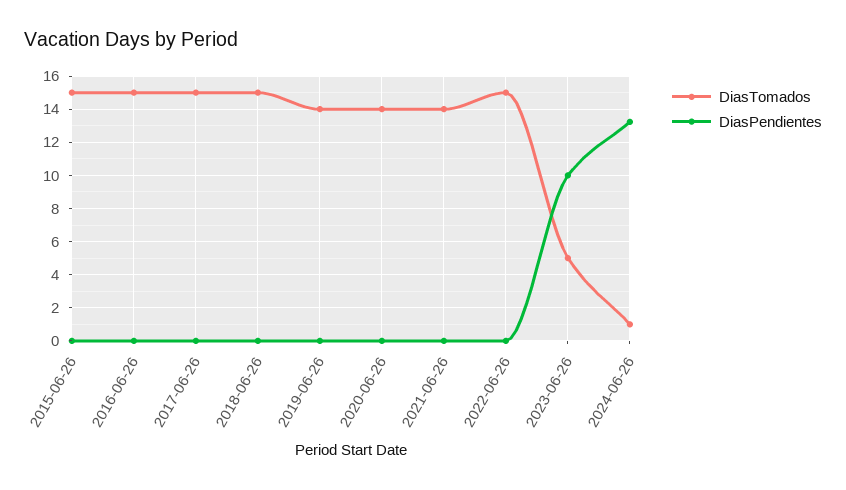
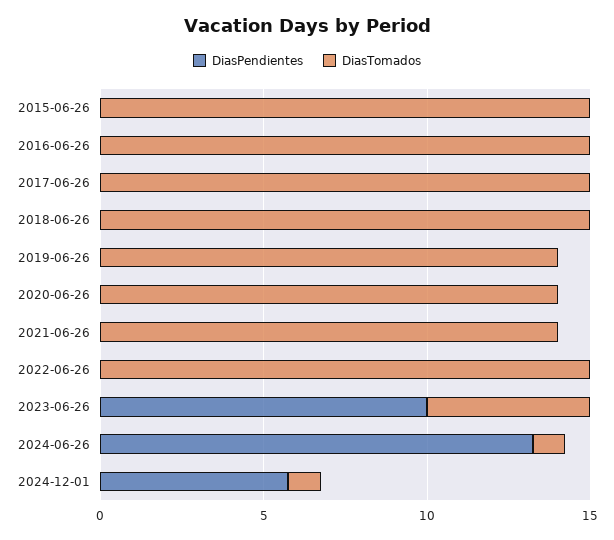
DiasPendientes, 2024-12-01: none -> 6
DiasTomados, 2024-12-01: none -> 1

